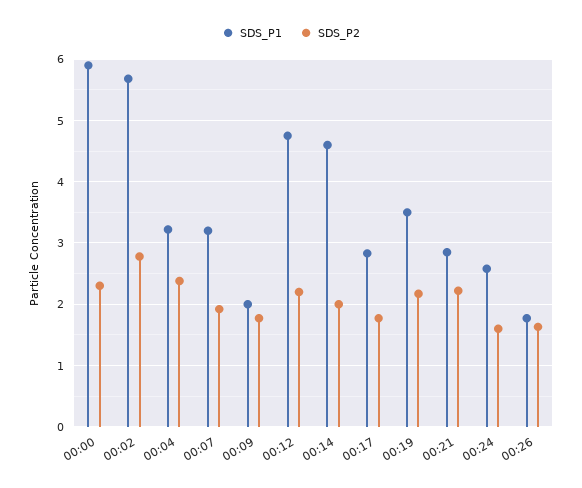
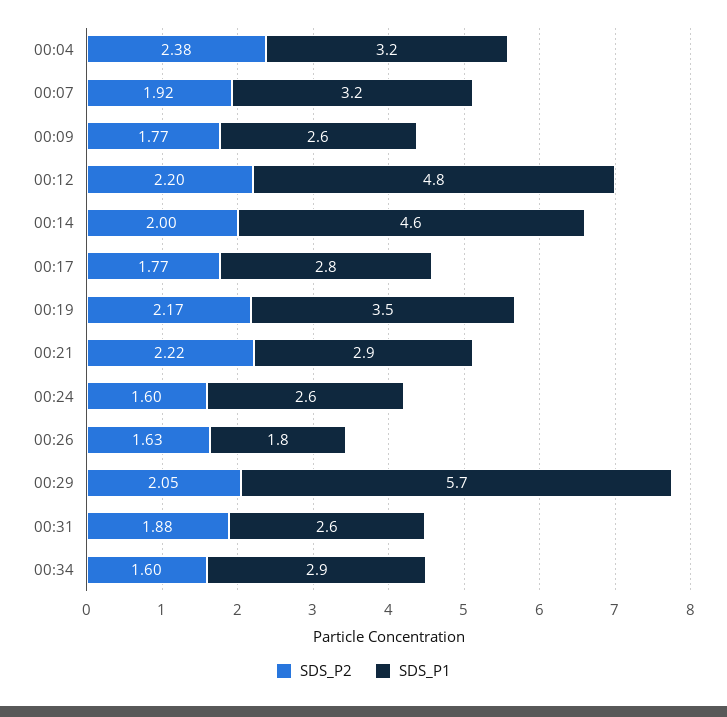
SDS_P1, 00:00: 5.9 -> none
SDS_P2, 00:00: 2.3 -> none
SDS_P1, 00:02: 5.7 -> none
SDS_P2, 00:02: 2.8 -> none
SDS_P1, 00:09: 2 -> 2.6
SDS_P2, 00:29: none -> 2.05
SDS_P1, 00:29: none -> 5.7
SDS_P2, 00:31: none -> 1.88
SDS_P1, 00:31: none -> 2.6
SDS_P2, 00:34: none -> 1.6
SDS_P1, 00:34: none -> 2.9

